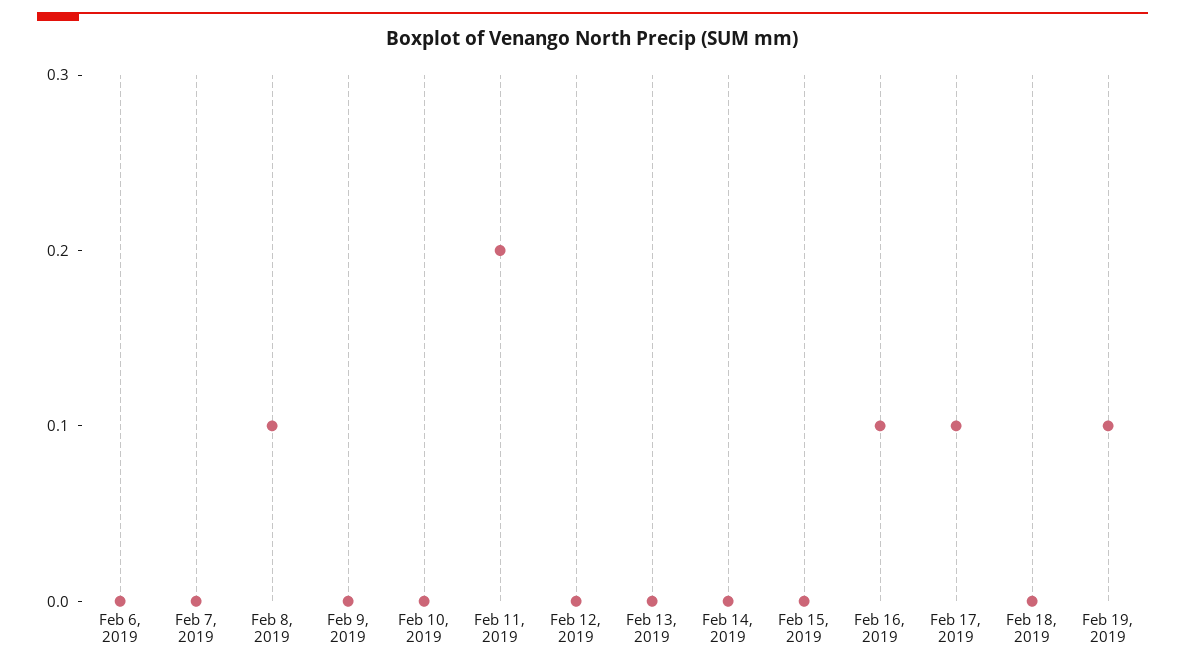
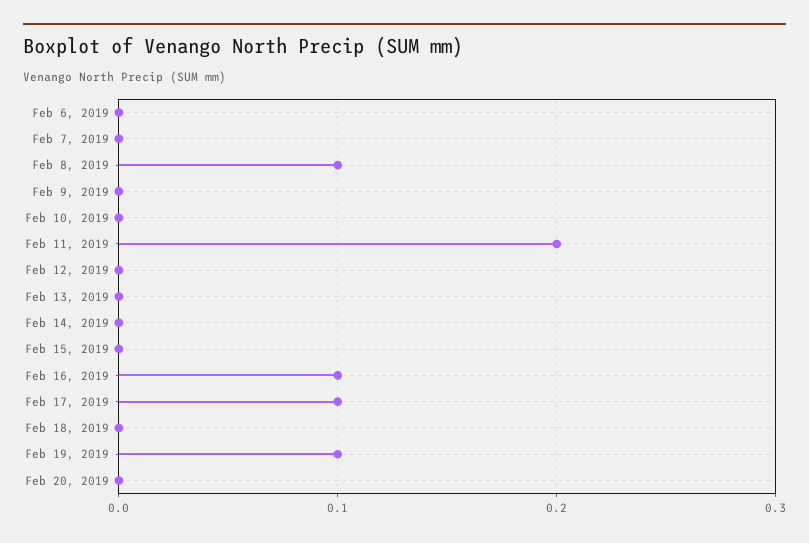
Feb 20, 2019: none -> 0

